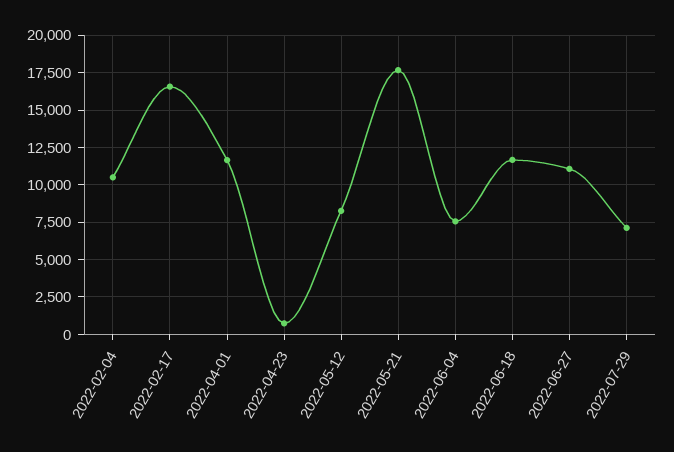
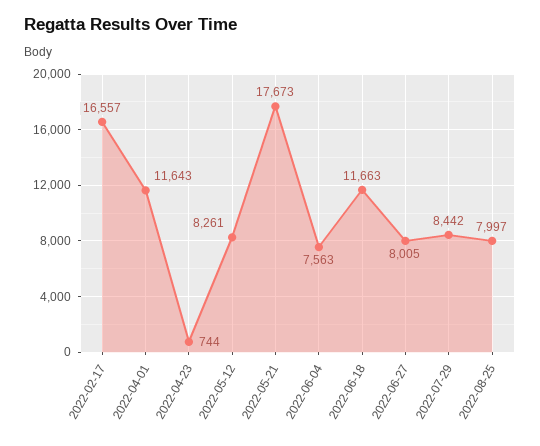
2022-02-04: 10500 -> none
2022-06-27: 11000 -> 8005
2022-07-29: 7000 -> 8442
2022-08-25: none -> 7997

